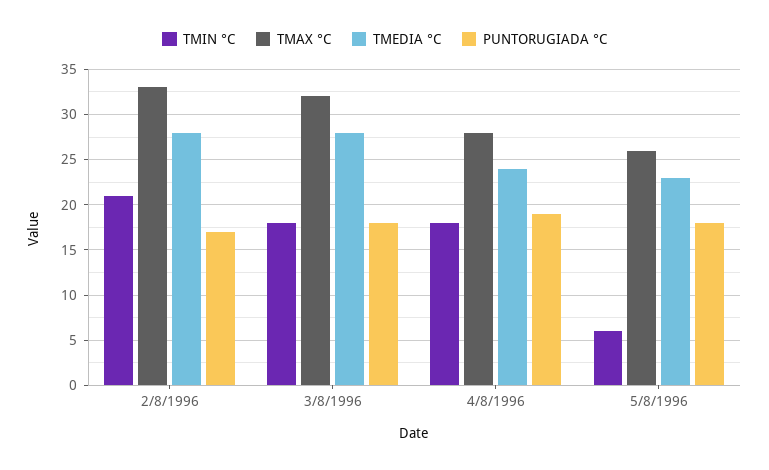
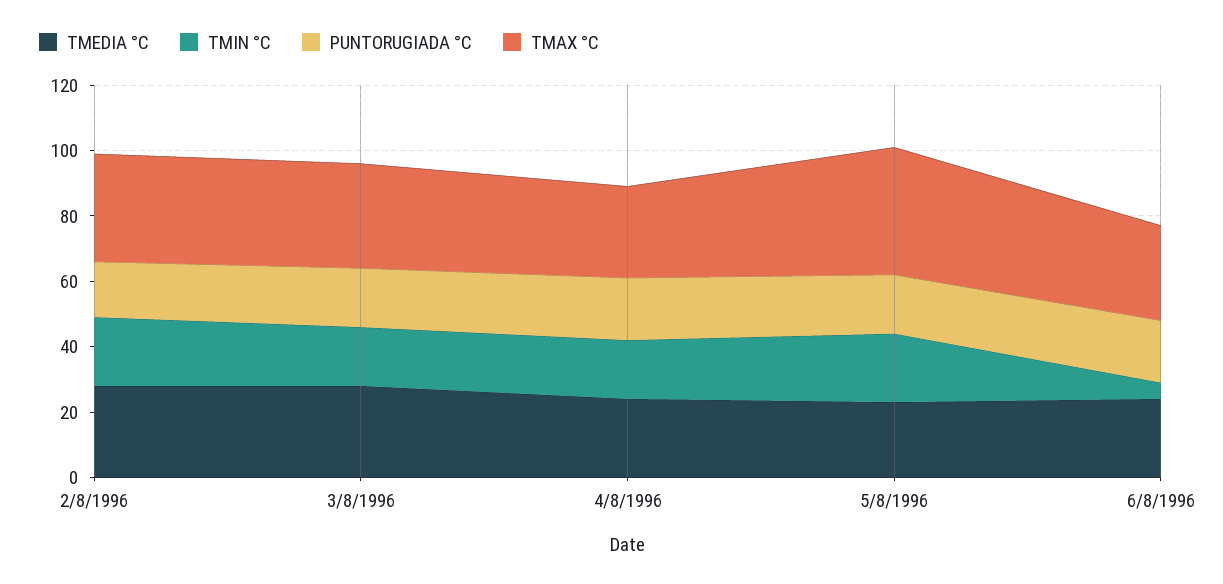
TMIN °C, 5/8/1996: 6 -> 20
TMAX °C, 5/8/1996: 26 -> 40
TMEDIA °C, 6/8/1996: none -> 25
TMIN °C, 6/8/1996: none -> 5
PUNTORUGIADA °C, 6/8/1996: none -> 20
TMAX °C, 6/8/1996: none -> 30

